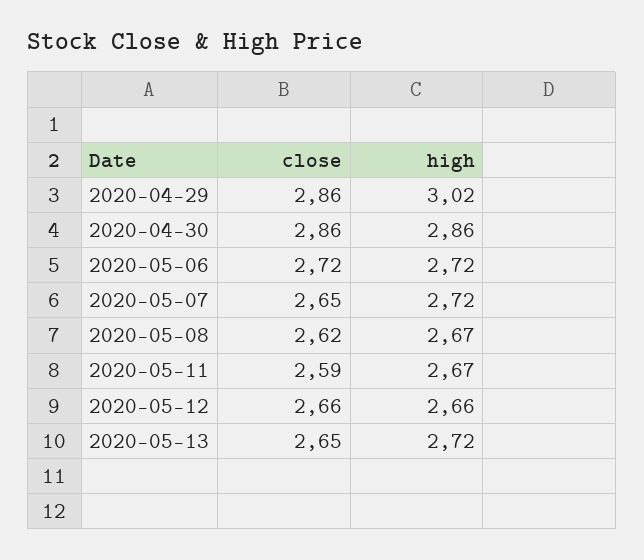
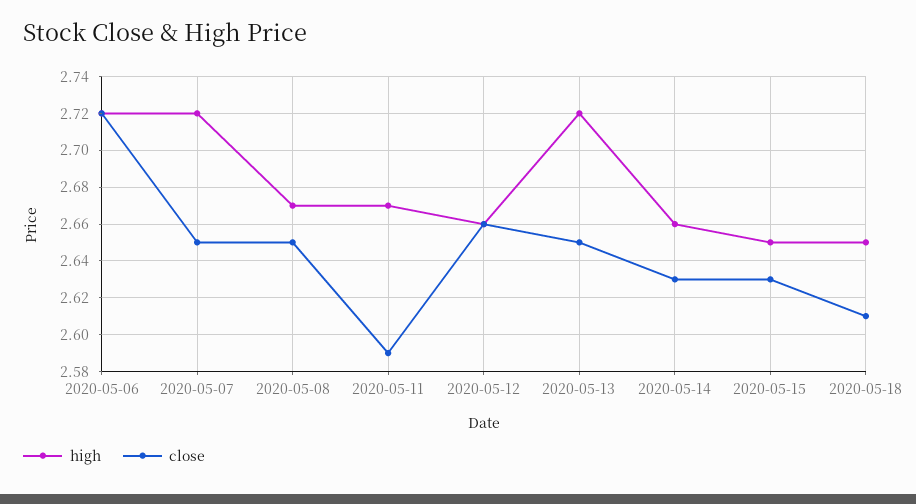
close, 2020-04-29: 2.86 -> none
high, 2020-04-29: 3.02 -> none
close, 2020-04-30: 2.86 -> none
high, 2020-04-30: 2.86 -> none
close, 2020-05-08: 2.62 -> 2.65
high, 2020-05-14: none -> 2.66
close, 2020-05-14: none -> 2.63
high, 2020-05-15: none -> 2.65
close, 2020-05-15: none -> 2.63
high, 2020-05-18: none -> 2.65
close, 2020-05-18: none -> 2.61

